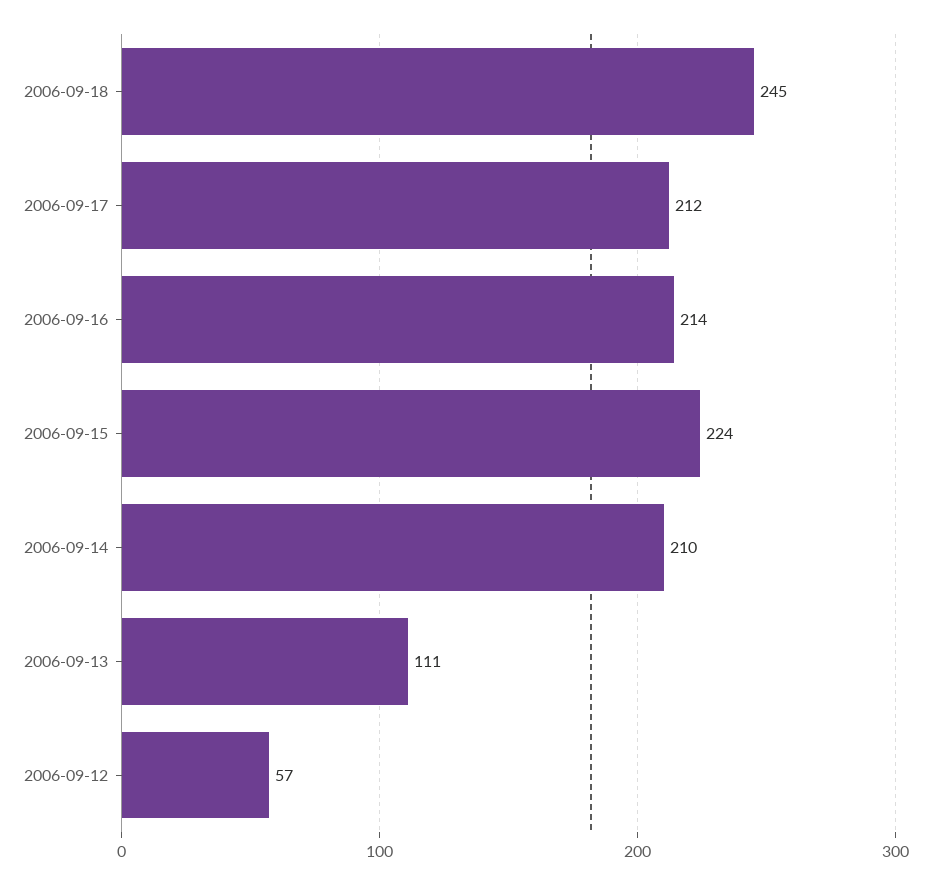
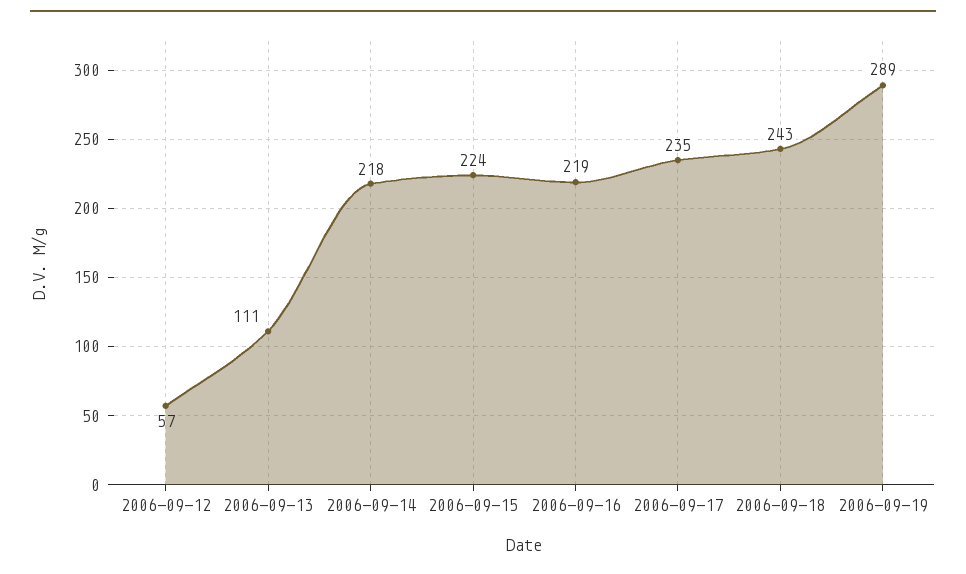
2006-09-18: 245 -> 243
2006-09-17: 212 -> 235
2006-09-16: 214 -> 219
2006-09-14: 210 -> 218
2006-09-19: none -> 289

